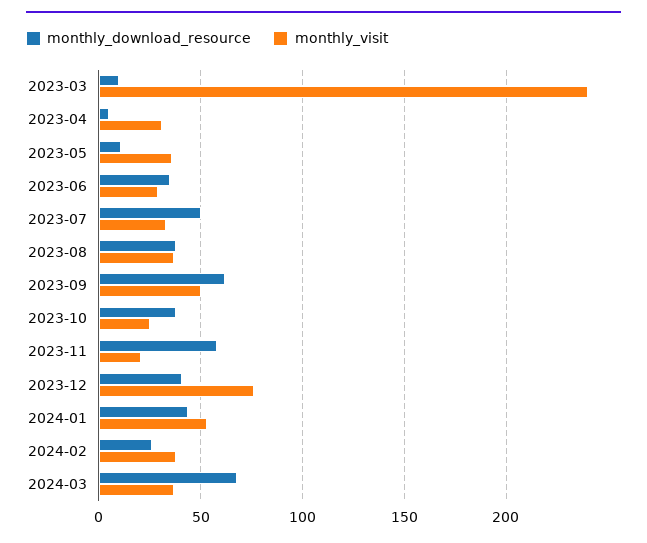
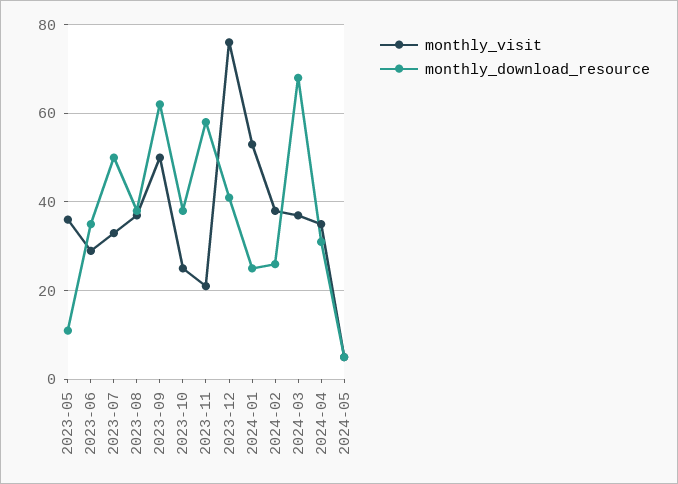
monthly_download_resource, 2023-03: 10 -> none
monthly_visit, 2023-03: 240 -> none
monthly_download_resource, 2023-04: 5 -> none
monthly_visit, 2023-04: 30 -> none
monthly_download_resource, 2024-01: 45 -> 25
monthly_visit, 2024-04: none -> 35
monthly_download_resource, 2024-04: none -> 30
monthly_visit, 2024-05: none -> 5
monthly_download_resource, 2024-05: none -> 5

